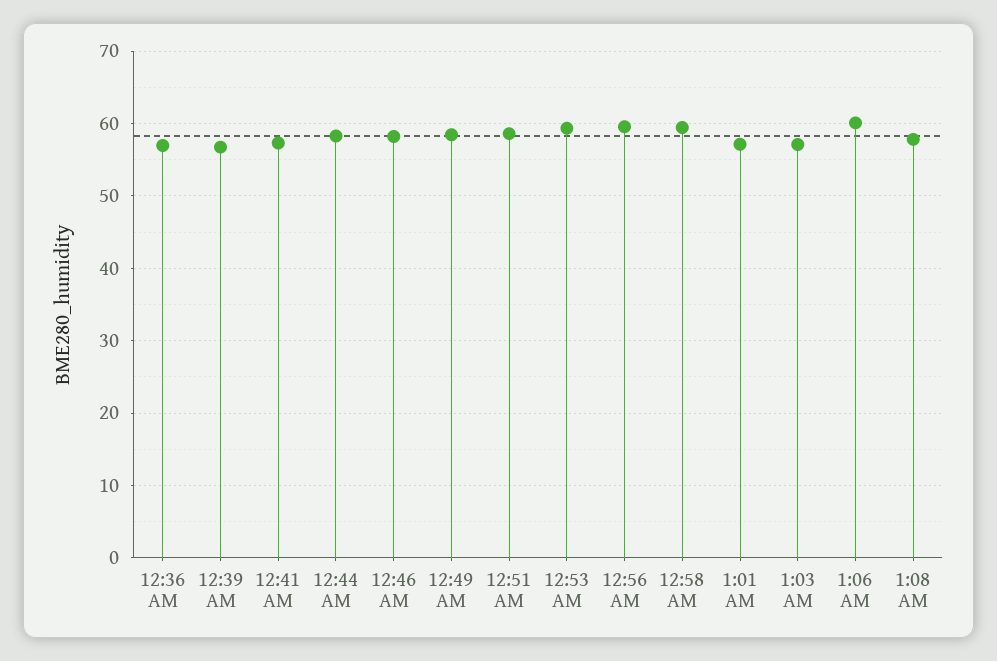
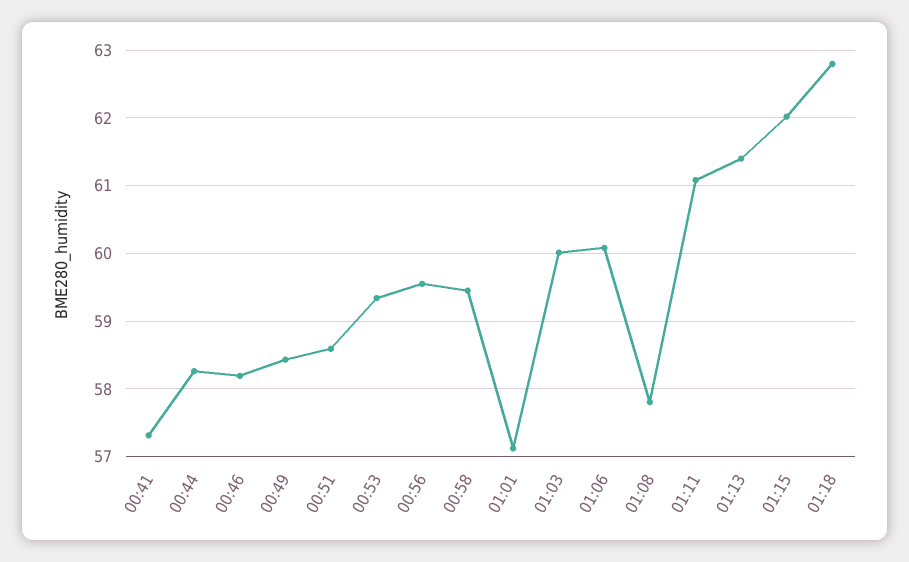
12:36 AM: 57 -> none
12:39 AM: 57 -> none
1:03 AM: 57 -> 60
01:11: none -> 61.1
01:13: none -> 61.4
01:15: none -> 62
01:18: none -> 62.8

